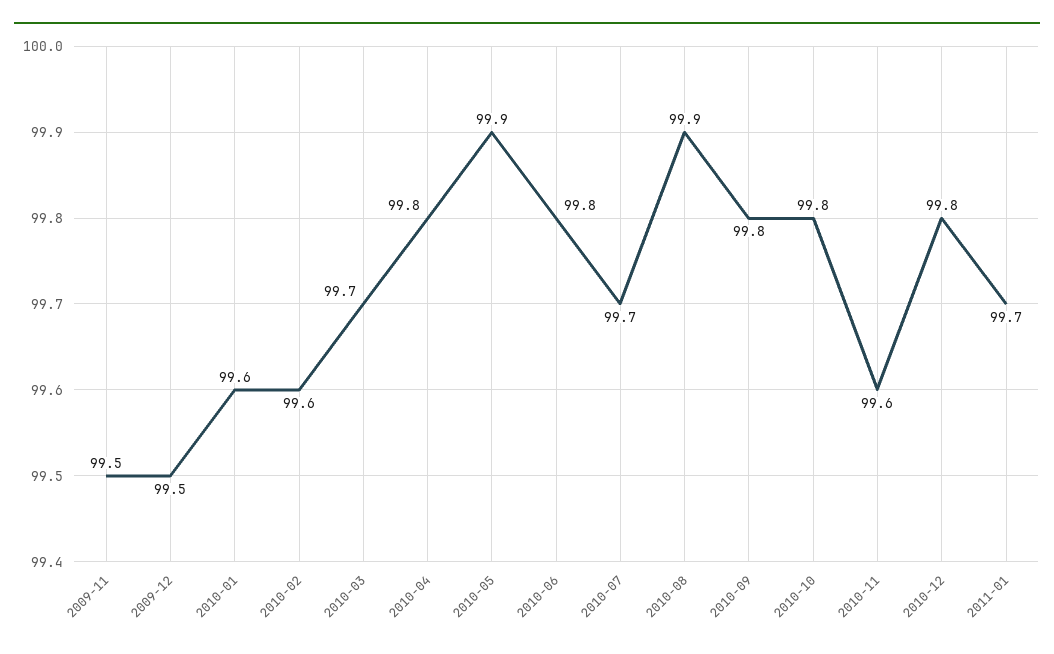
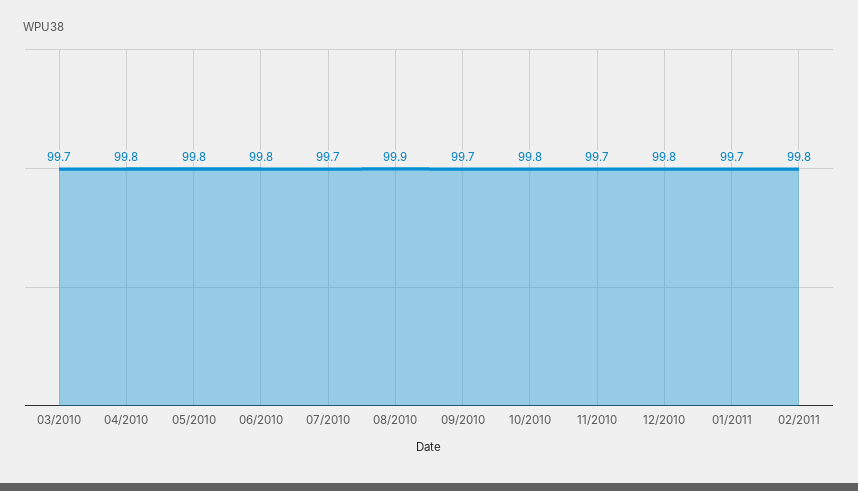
2009-11: 99.5 -> none
2009-12: 99.5 -> none
2010-01: 99.6 -> none
2010-02: 99.6 -> none
2010-05: 99.9 -> 99.8
2010-09: 99.8 -> 99.7
2010-11: 99.6 -> 99.7
02/2011: none -> 99.8

